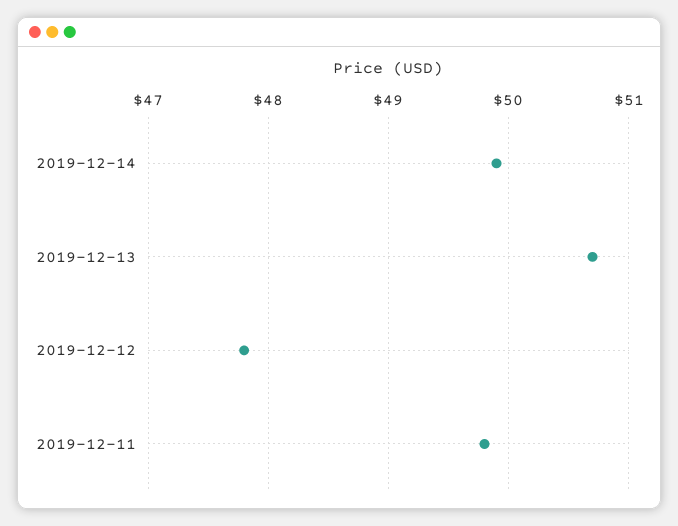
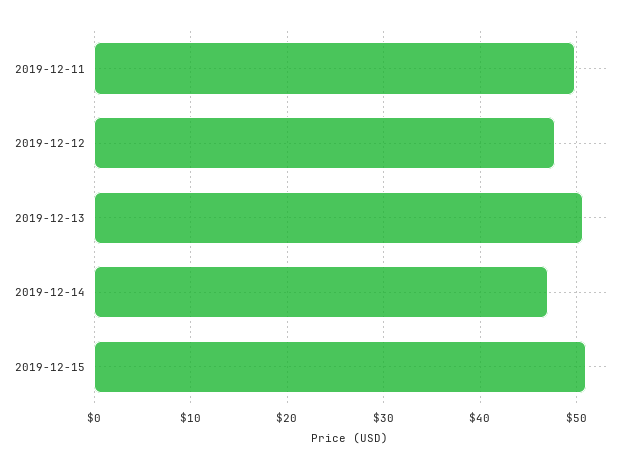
2019-12-14: 49.9 -> 47
2019-12-15: none -> 51

